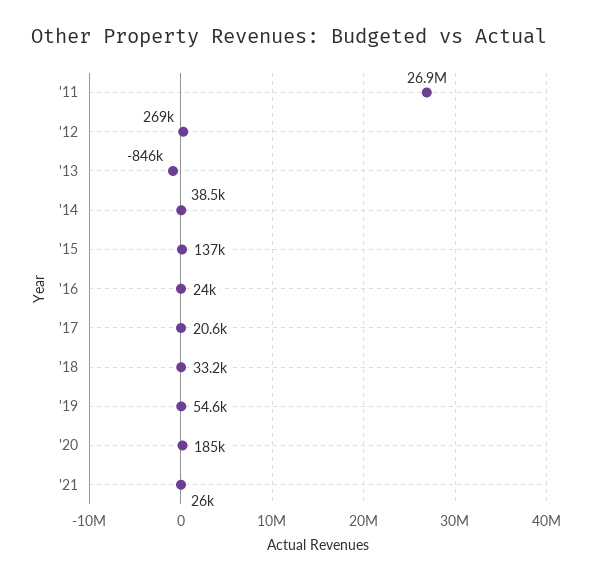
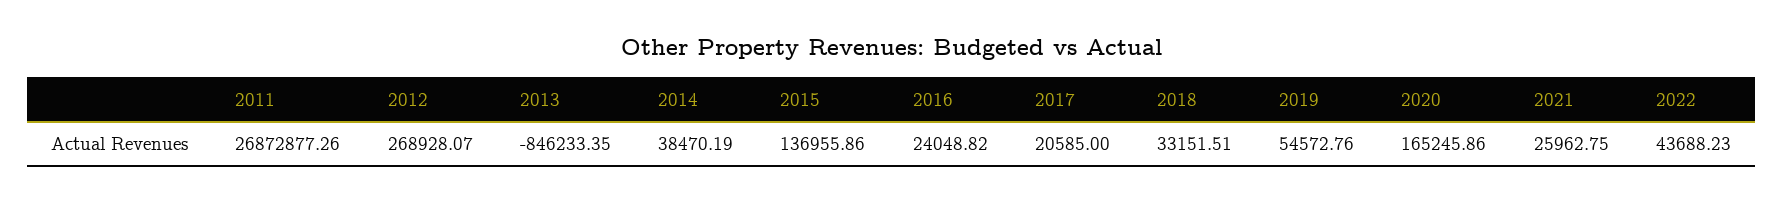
'20: 185000 -> 165245.86
2022: none -> 43688.23

